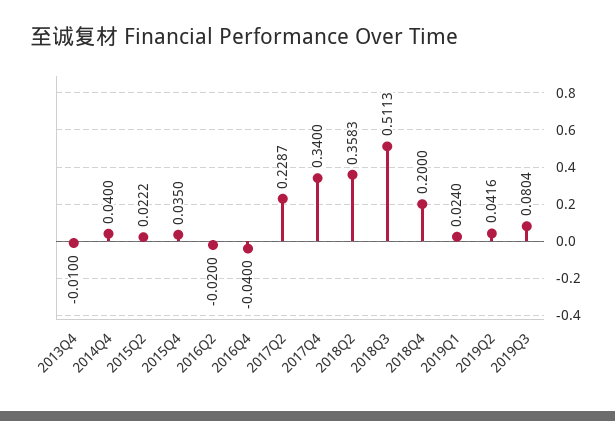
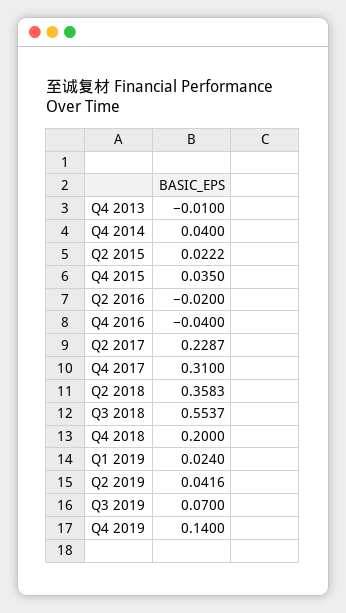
2017Q4: 0.34 -> 0.31
2018Q3: 0.5113 -> 0.5537
2019Q3: 0.0804 -> 0.07
Q4 2019: none -> 0.14

